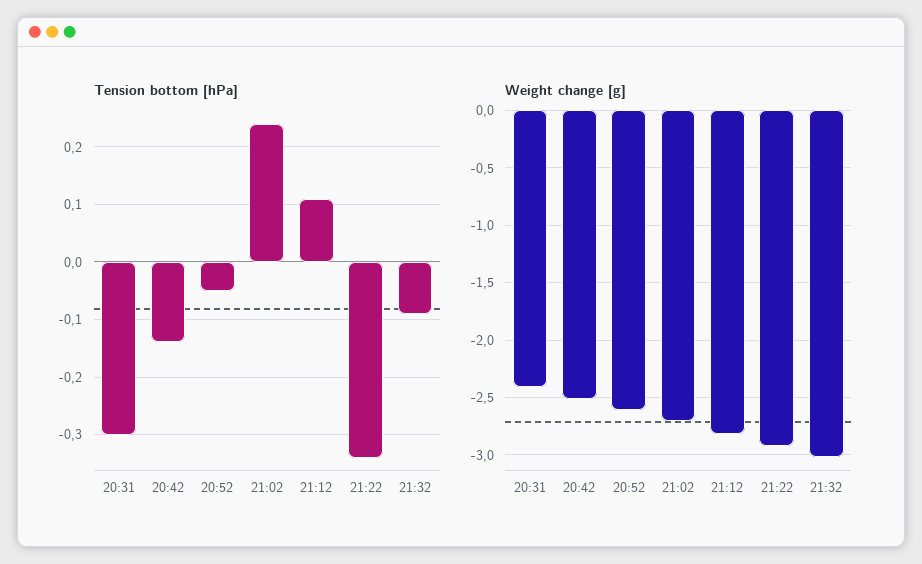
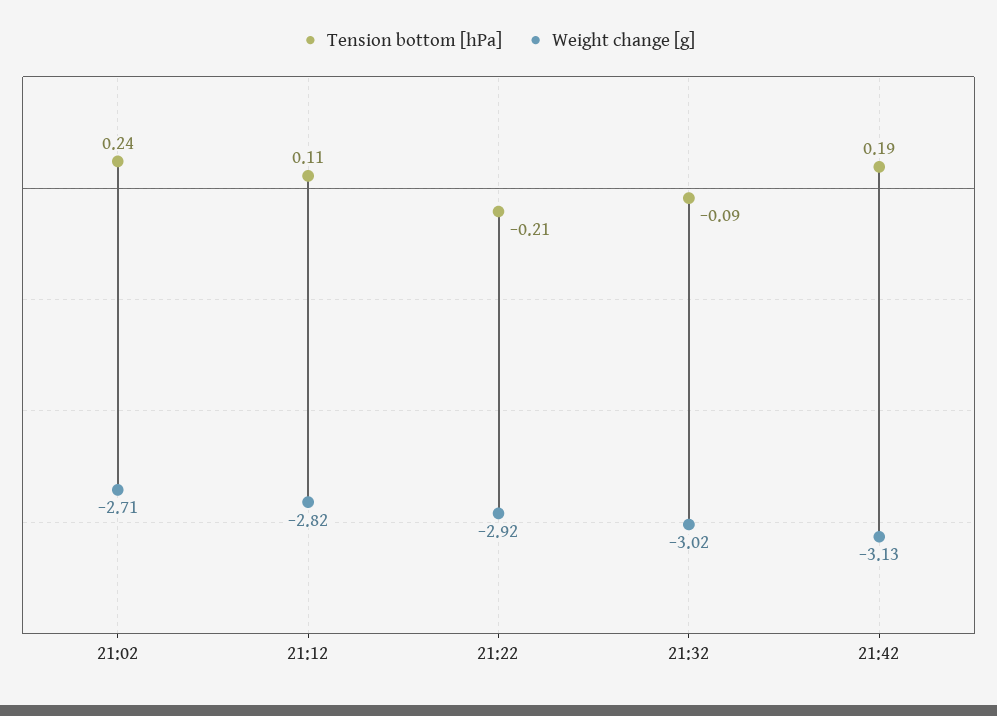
Tension bottom [hPa], 20:31: -0.3 -> none
Tension bottom [hPa], 20:42: -0.15 -> none
Tension bottom [hPa], 20:52: -0.05 -> none
Tension bottom [hPa], 21:22: -0.35 -> -0.21
Weight change [g], 20:31: -2.4 -> none
Weight change [g], 20:42: -2.5 -> none
Weight change [g], 20:52: -2.6 -> none
Tension bottom [hPa], 21:42: none -> 0.19
Weight change [g], 21:42: none -> -3.13

